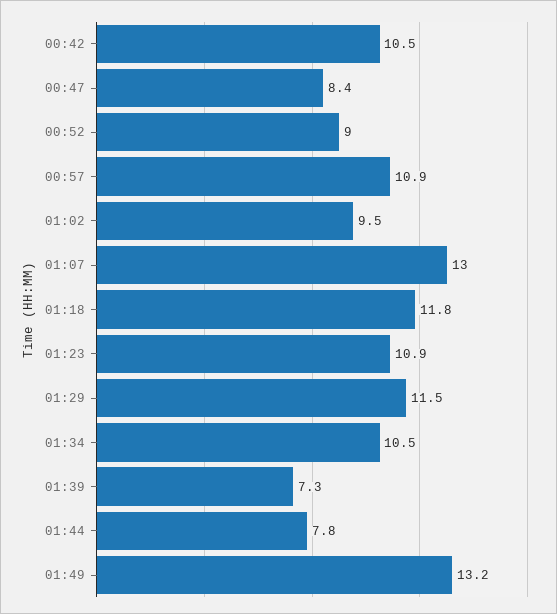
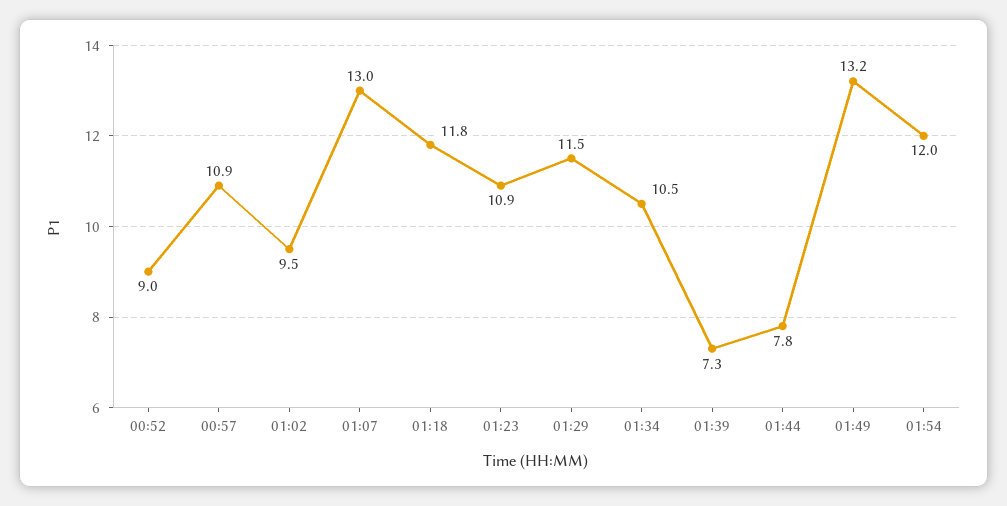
00:42: 10.5 -> none
00:47: 8.4 -> none
01:54: none -> 12

